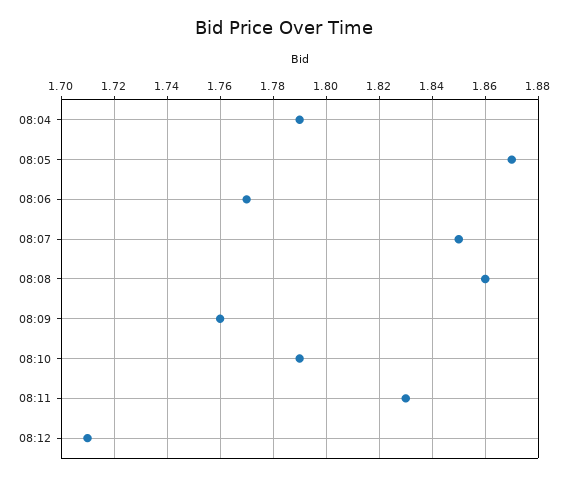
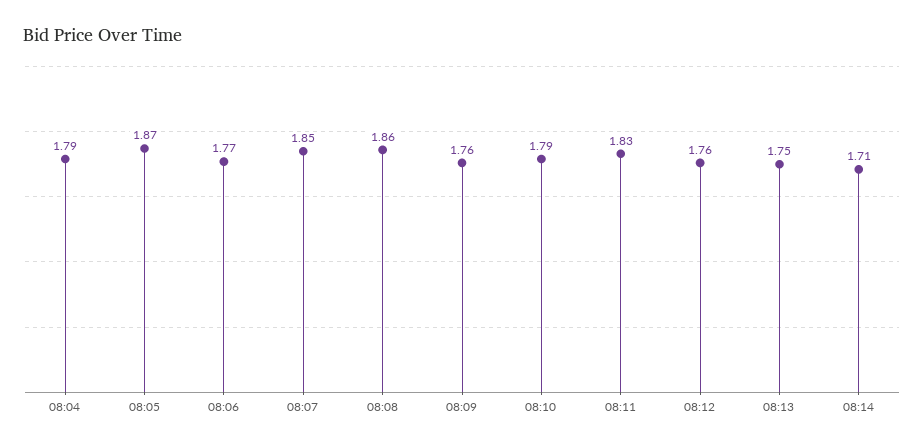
08:12: 1.71 -> 1.76
08:13: none -> 1.75
08:14: none -> 1.71

